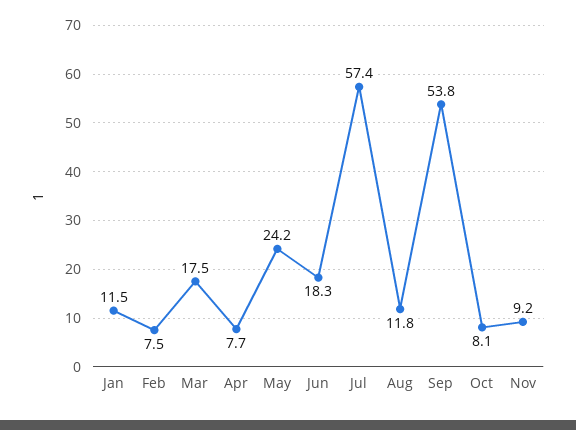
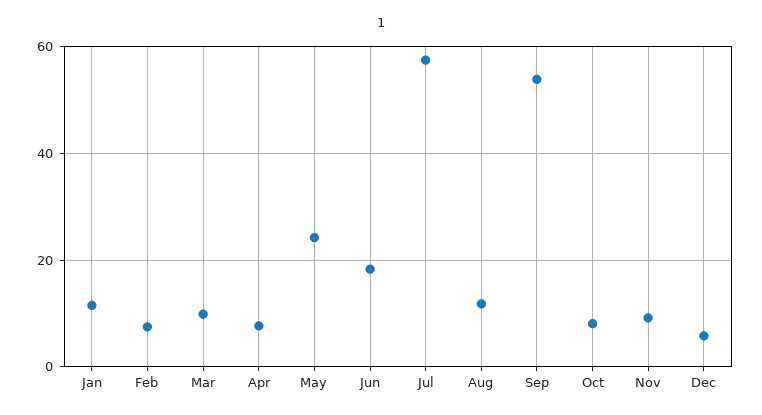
Mar: 17.5 -> 10
Dec: none -> 6

